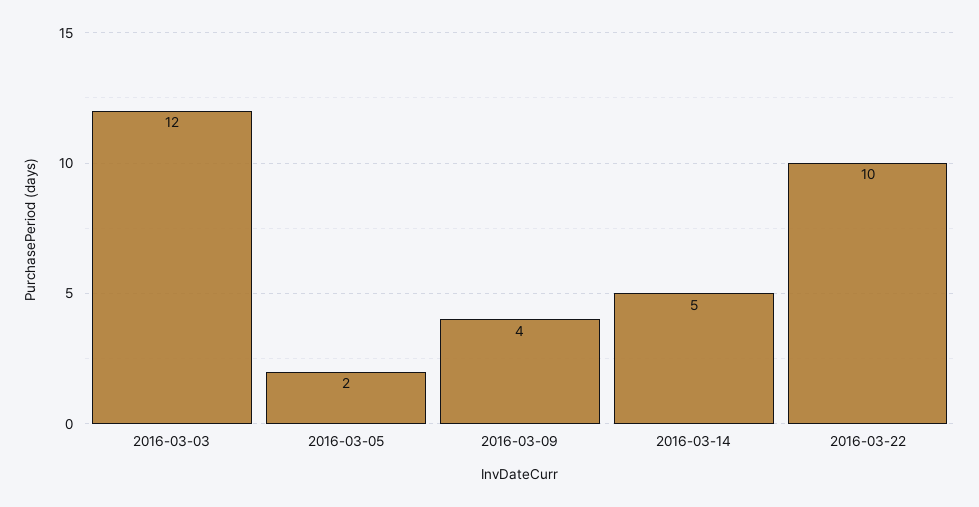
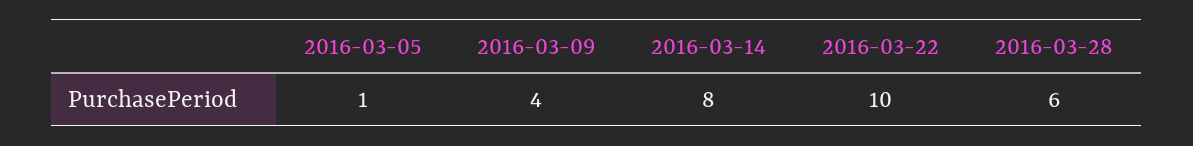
2016-03-03: 12 -> none
2016-03-05: 2 -> 1
2016-03-14: 5 -> 8
2016-03-28: none -> 6

